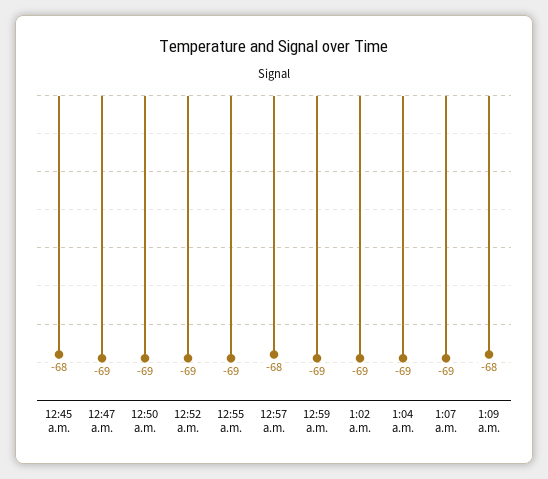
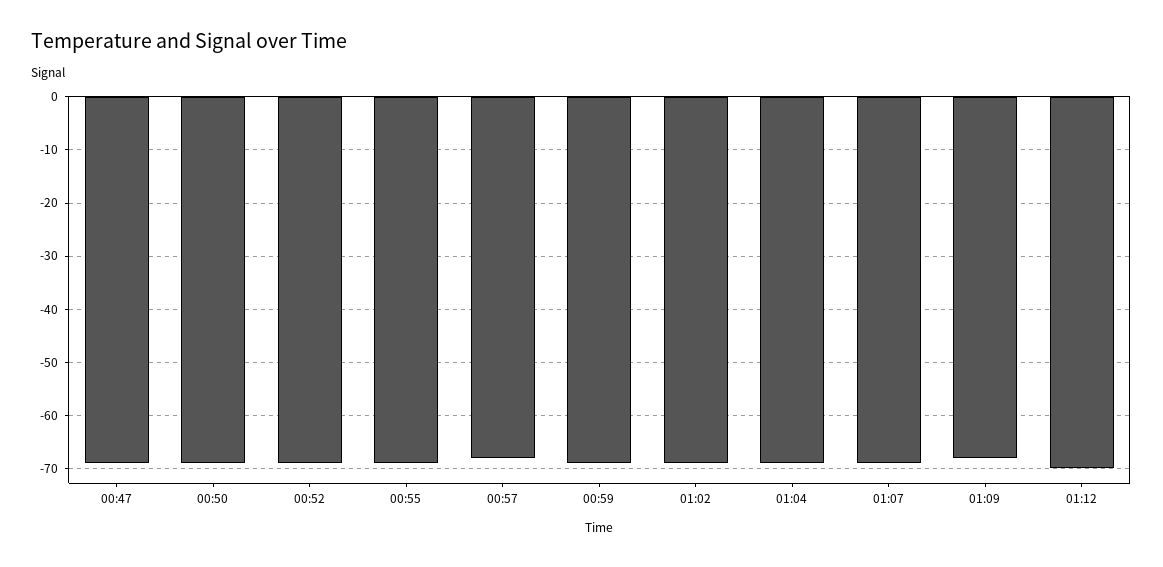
12:45 a.m.: -68 -> none
01:12: none -> -70

